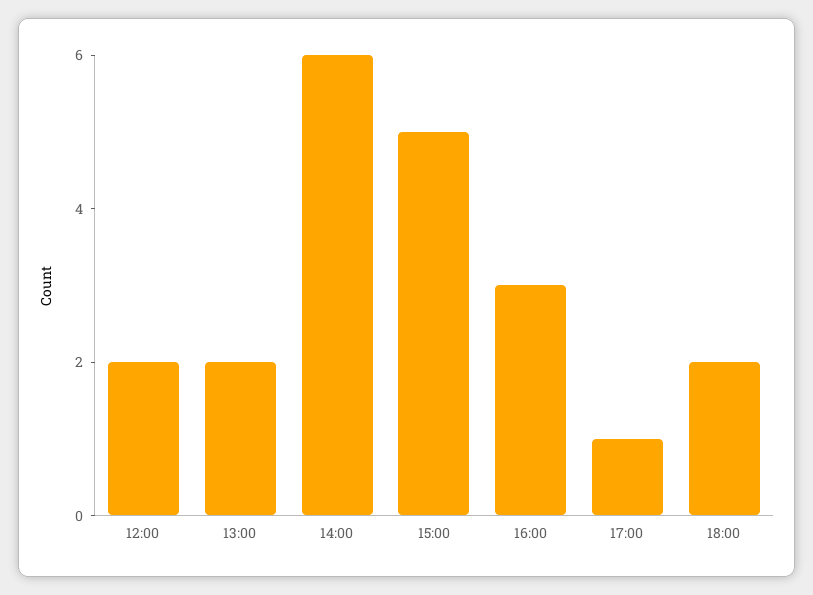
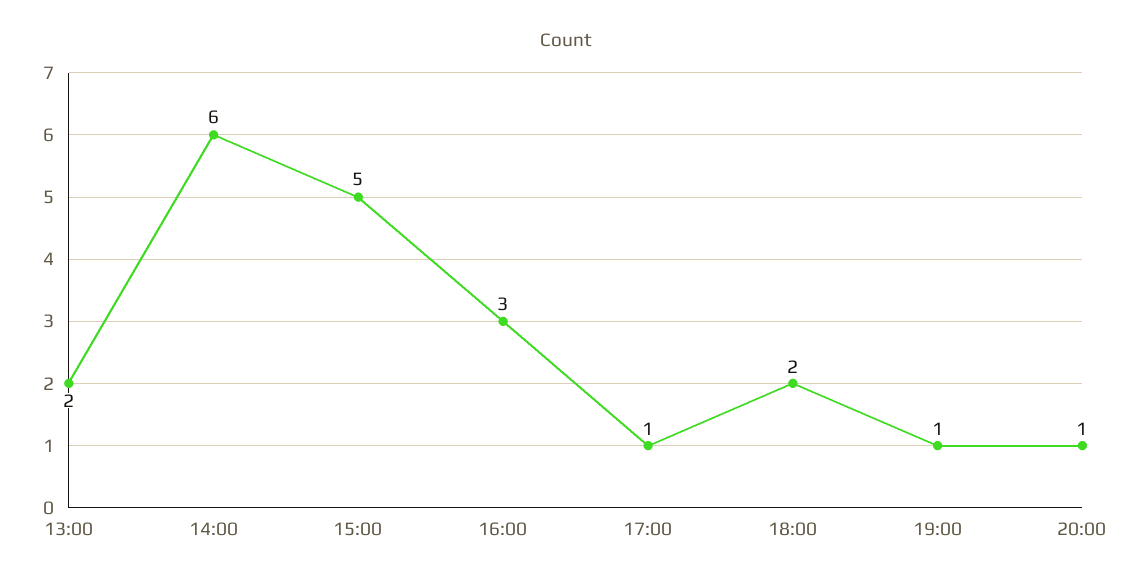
12:00: 2 -> none
19:00: none -> 1
20:00: none -> 1

